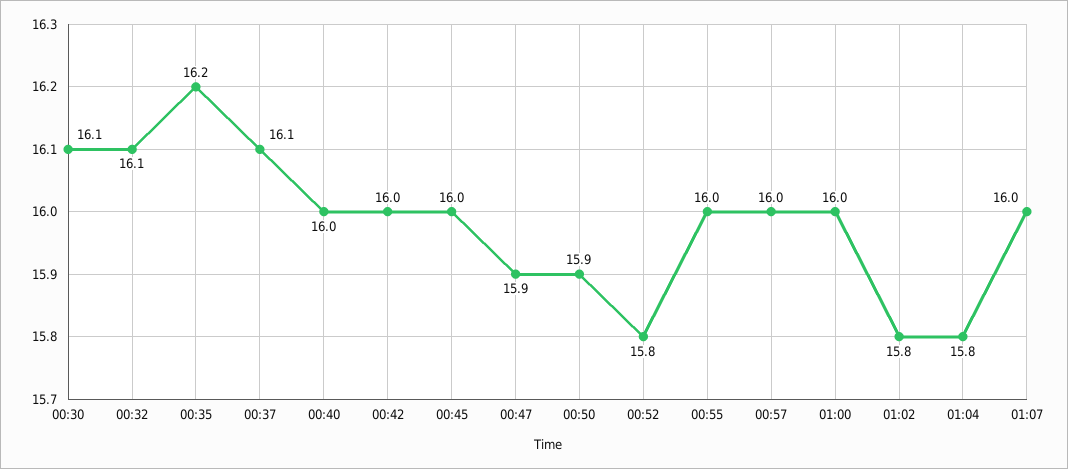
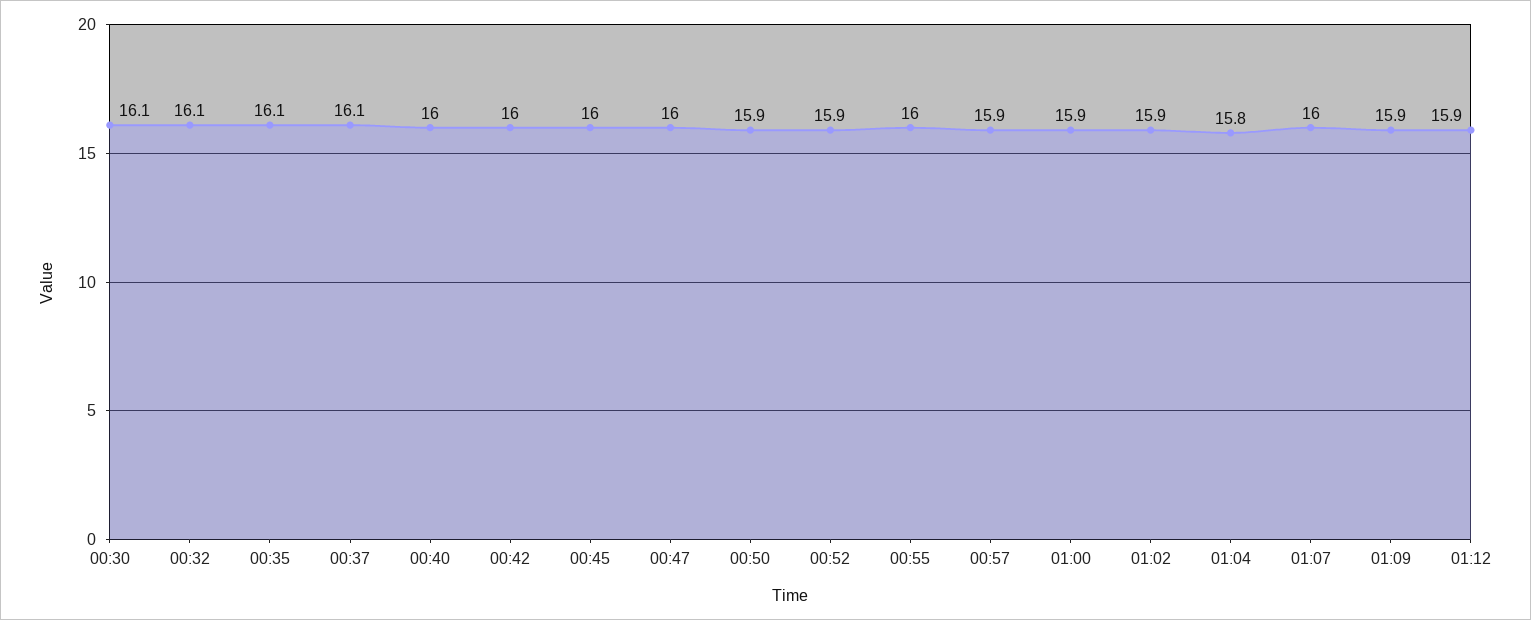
00:35: 16.2 -> 16.1
00:47: 15.9 -> 16
00:52: 15.8 -> 15.9
00:57: 16 -> 15.9
01:00: 16 -> 15.9
01:02: 15.8 -> 15.9
01:09: none -> 15.9
01:12: none -> 15.9

